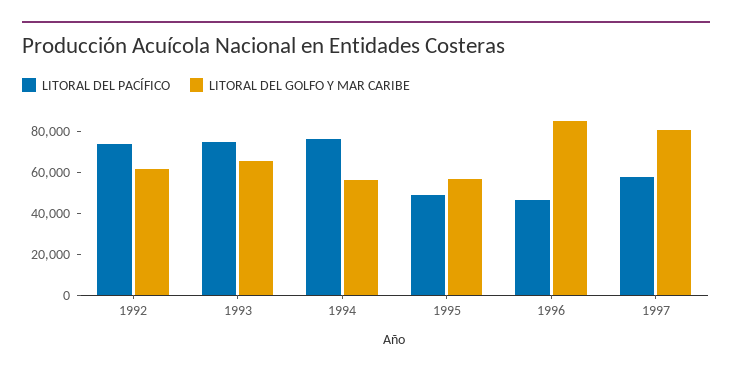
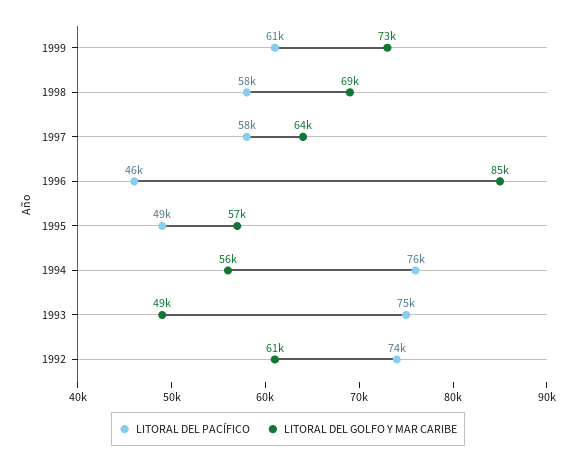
LITORAL DEL GOLFO Y MAR CARIBE, 1993: 65000 -> 49000
LITORAL DEL GOLFO Y MAR CARIBE, 1997: 80000 -> 64000
LITORAL DEL PACÍFICO, 1999: none -> 61000
LITORAL DEL GOLFO Y MAR CARIBE, 1999: none -> 73000
LITORAL DEL PACÍFICO, 1998: none -> 58000
LITORAL DEL GOLFO Y MAR CARIBE, 1998: none -> 69000

